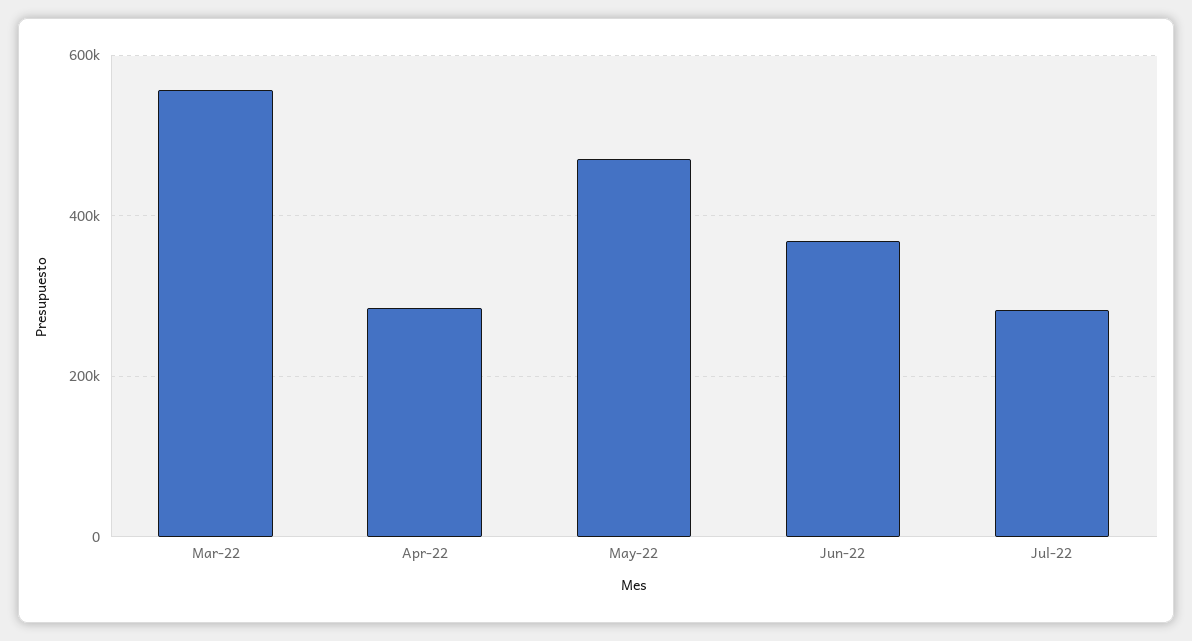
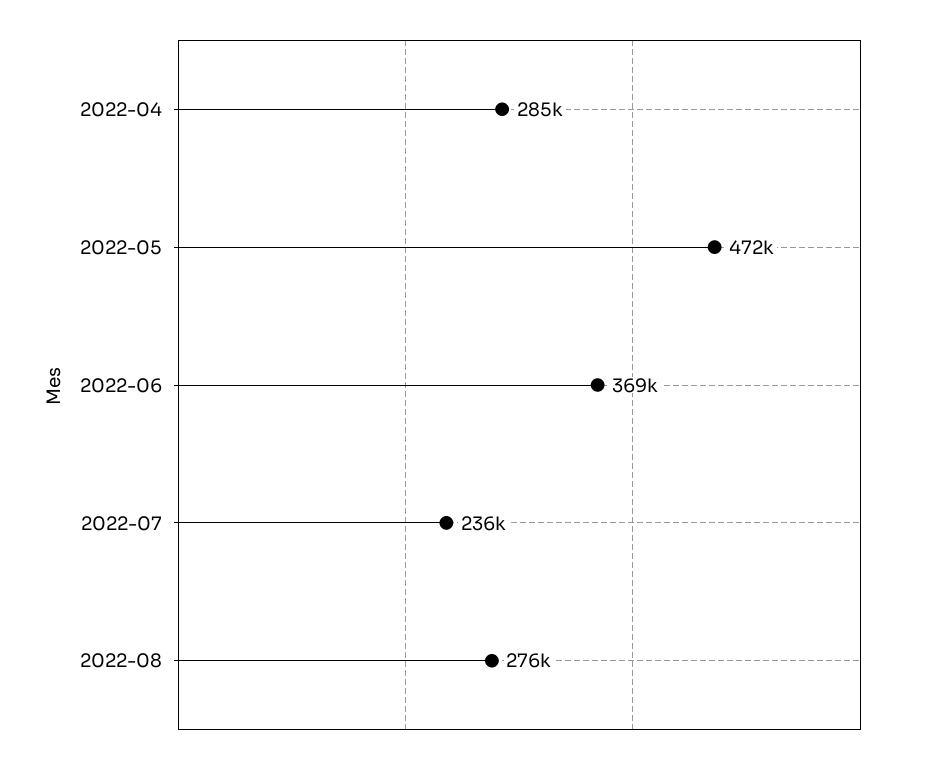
Mar-22: 560000 -> none
Jul-22: 280000 -> 236000
2022-08: none -> 276000

